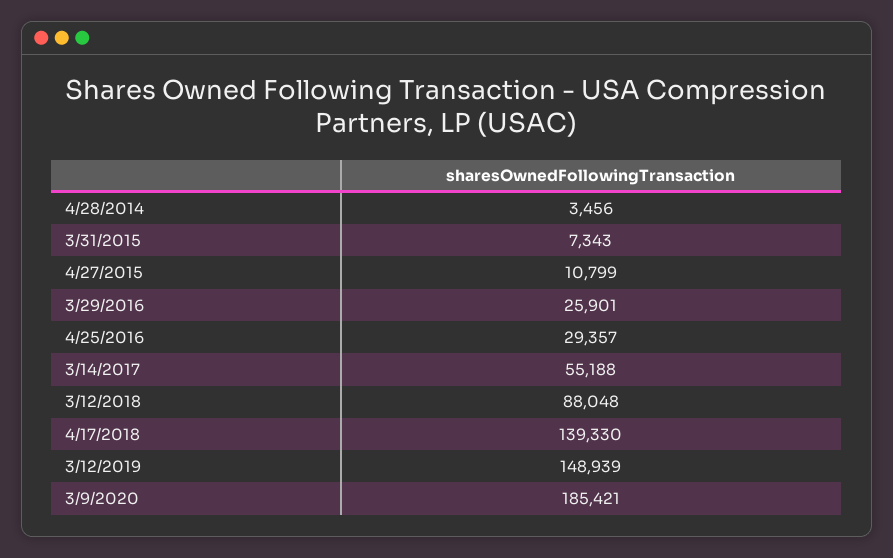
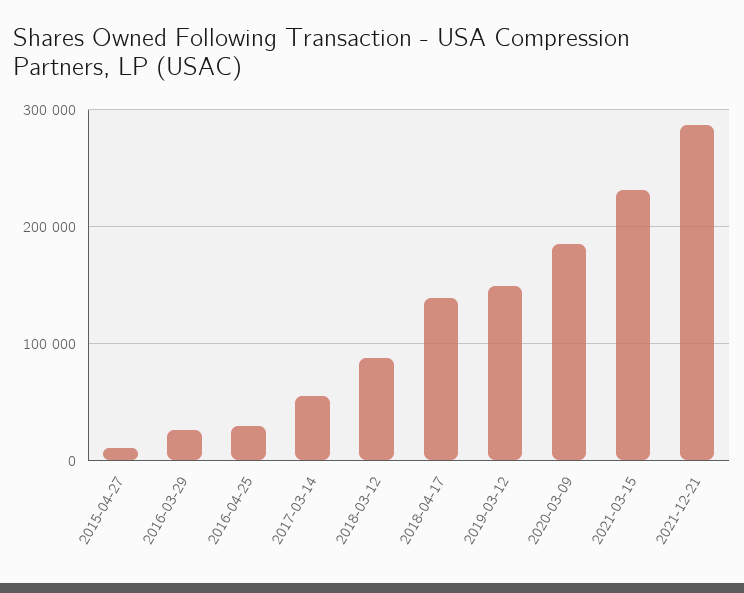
4/28/2014: 3456 -> none
3/31/2015: 7343 -> none
2021-03-15: none -> 230000
2021-12-21: none -> 290000

